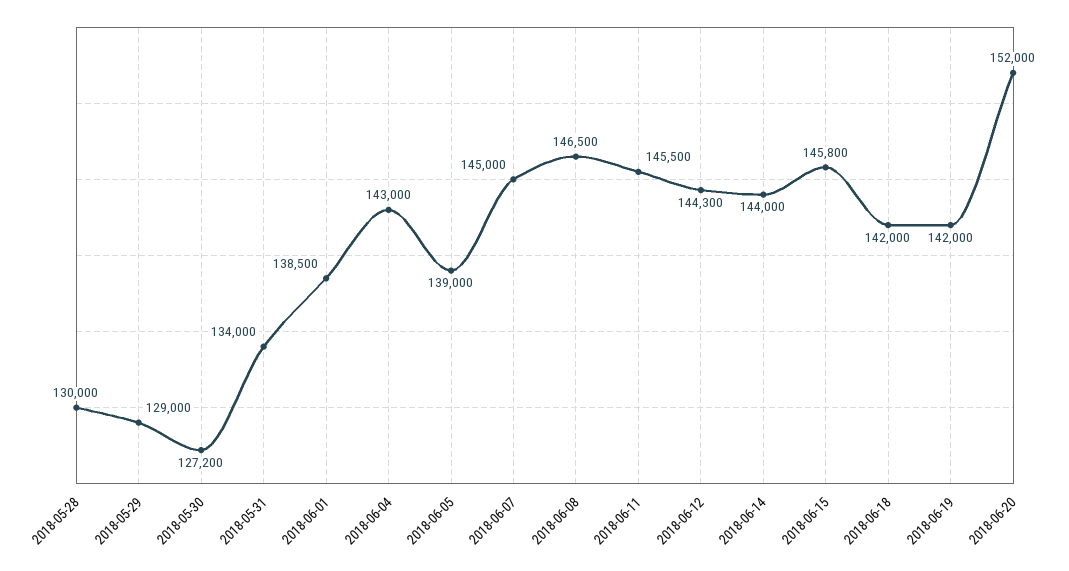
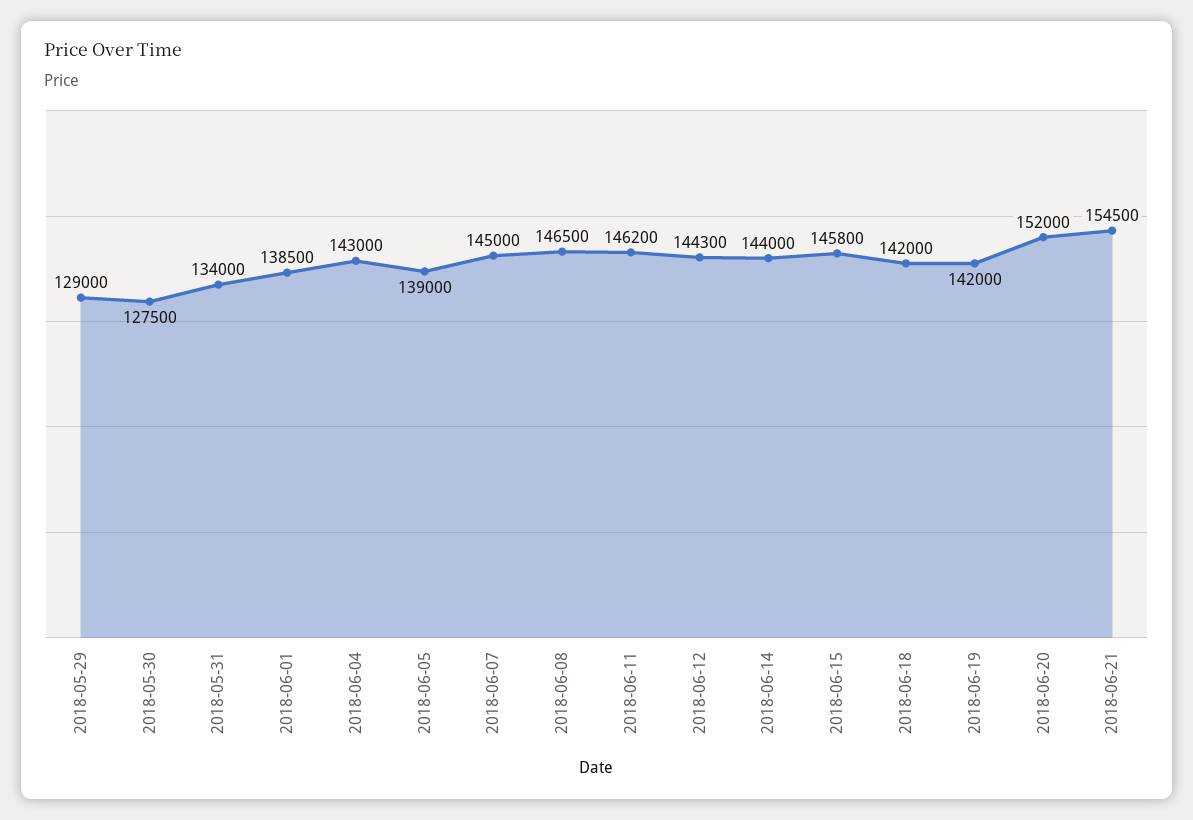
2018-05-28: 130000 -> none
2018-05-30: 127200 -> 127500
2018-06-11: 145500 -> 146200
2018-06-21: none -> 154500

